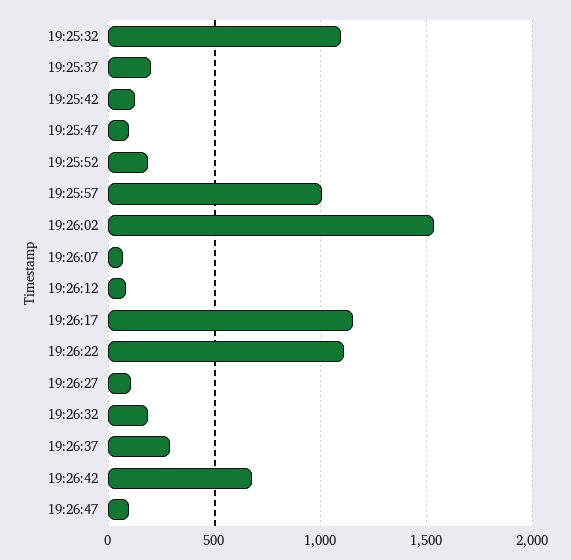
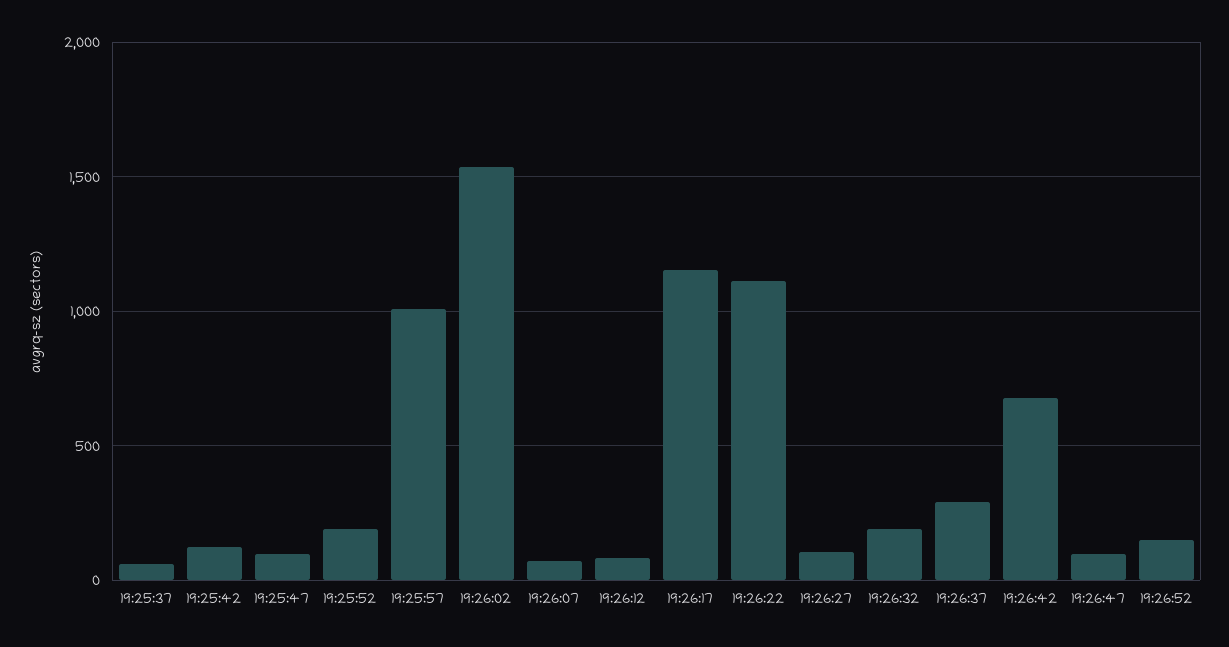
19:25:32: 1100 -> none
19:25:37: 200 -> 50
19:26:52: none -> 150

